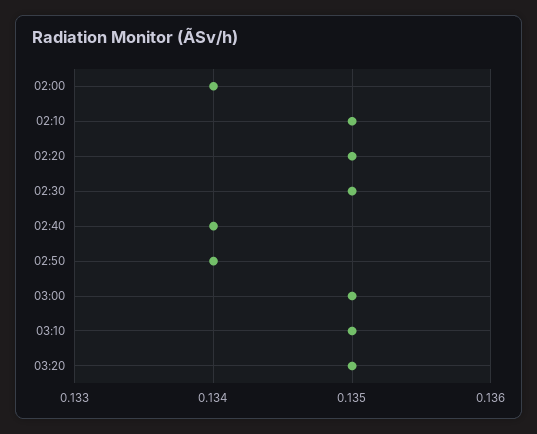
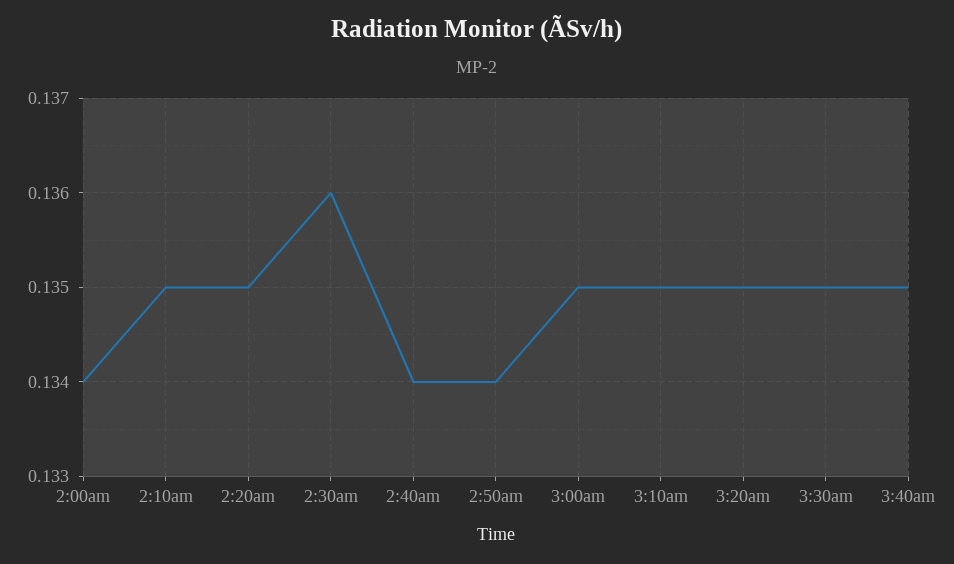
02:30: 0.135 -> 0.136
3:30am: none -> 0.135
3:40am: none -> 0.135

